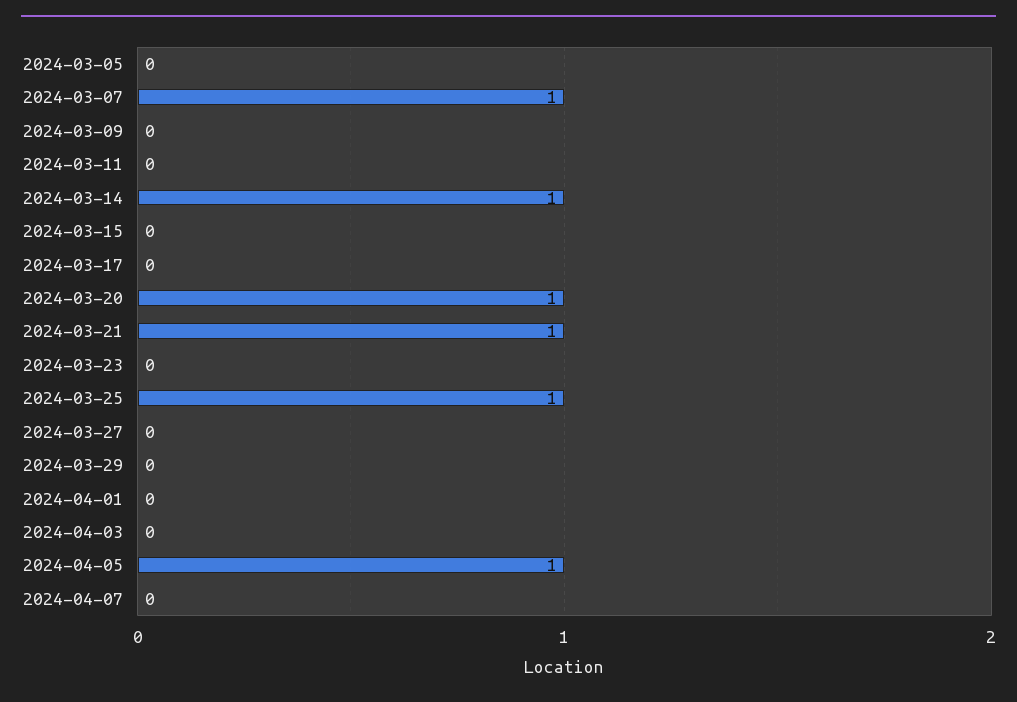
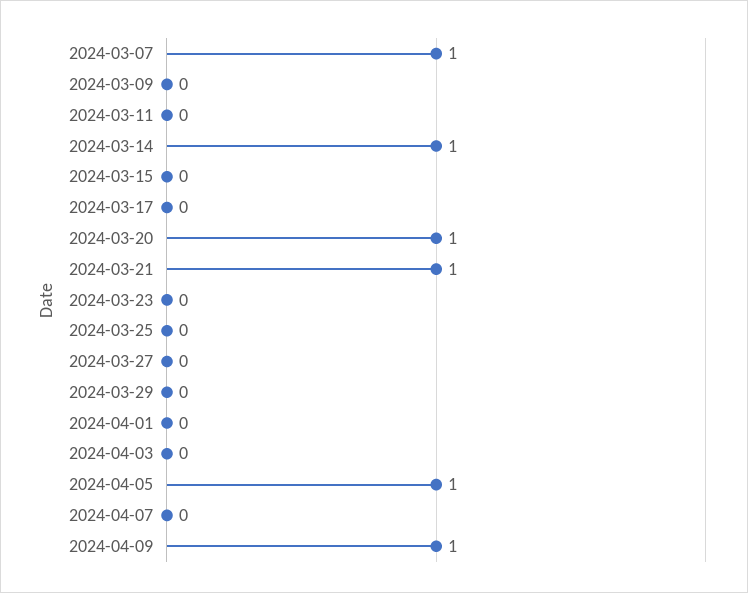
2024-03-05: 0 -> none
2024-03-25: 1 -> 0
2024-04-09: none -> 1

